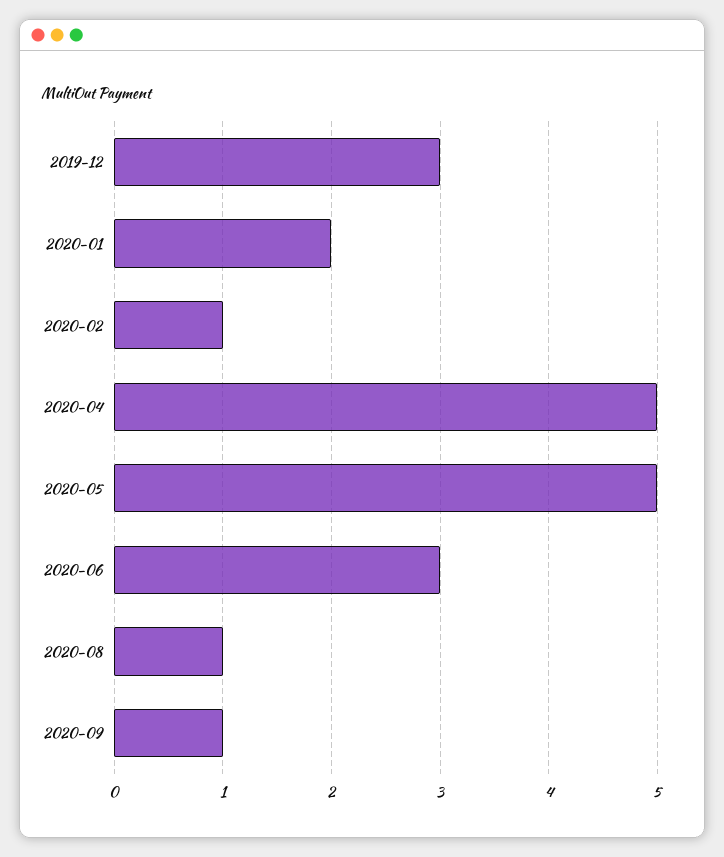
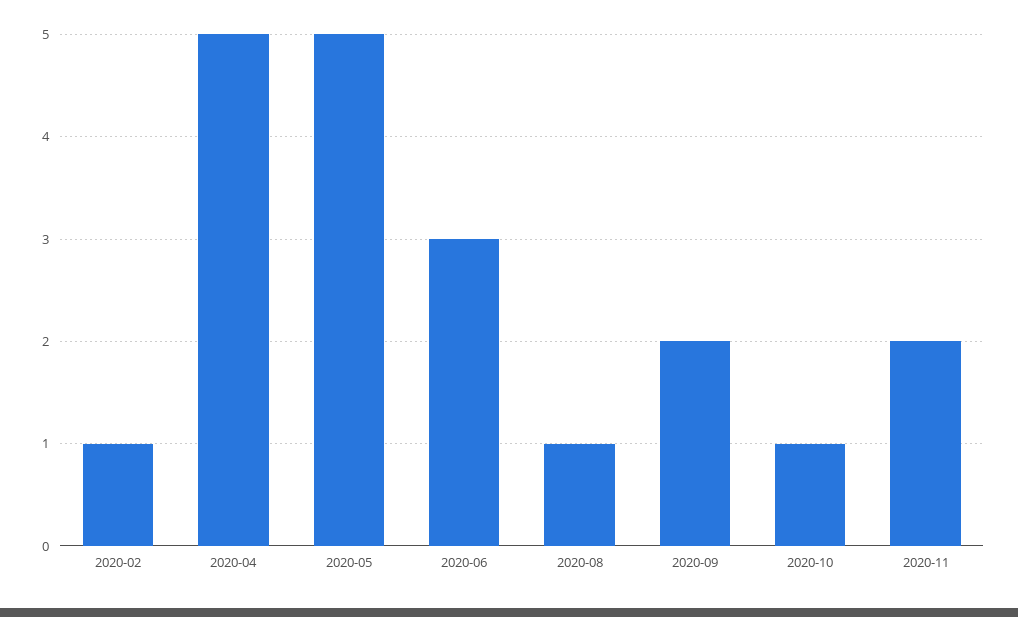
2019-12: 3 -> none
2020-01: 2 -> none
2020-09: 1 -> 2
2020-10: none -> 1
2020-11: none -> 2

